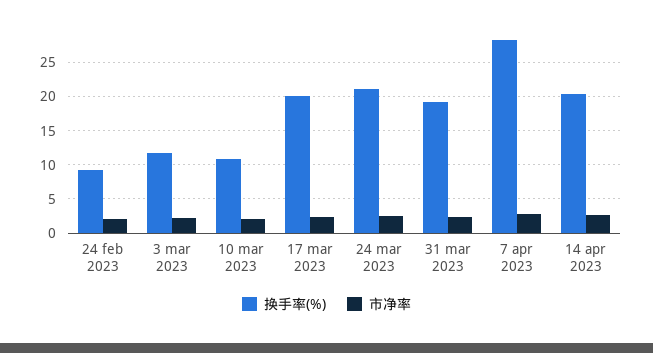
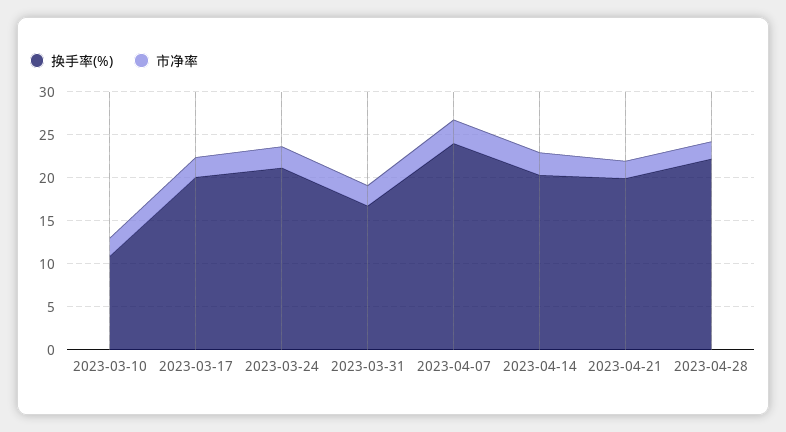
换手率(%), 24 feb 2023: 9 -> none
市净率, 24 feb 2023: 2 -> none
换手率(%), 3 mar 2023: 12 -> none
市净率, 3 mar 2023: 2 -> none
换手率(%), 31 mar 2023: 19 -> 17
换手率(%), 7 apr 2023: 28 -> 24
换手率(%), 2023-04-21: none -> 20
市净率, 2023-04-21: none -> 2
换手率(%), 2023-04-28: none -> 22
市净率, 2023-04-28: none -> 2

